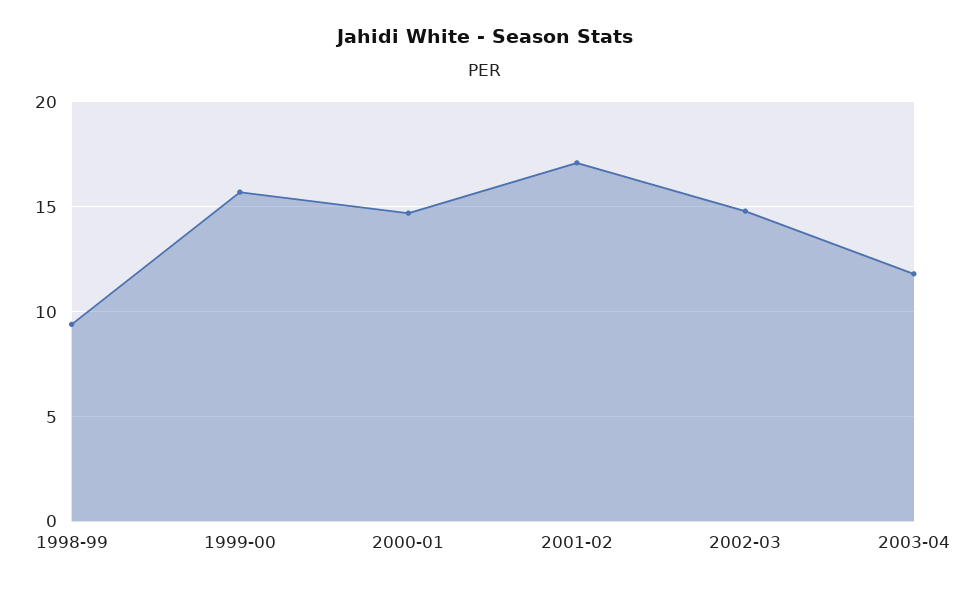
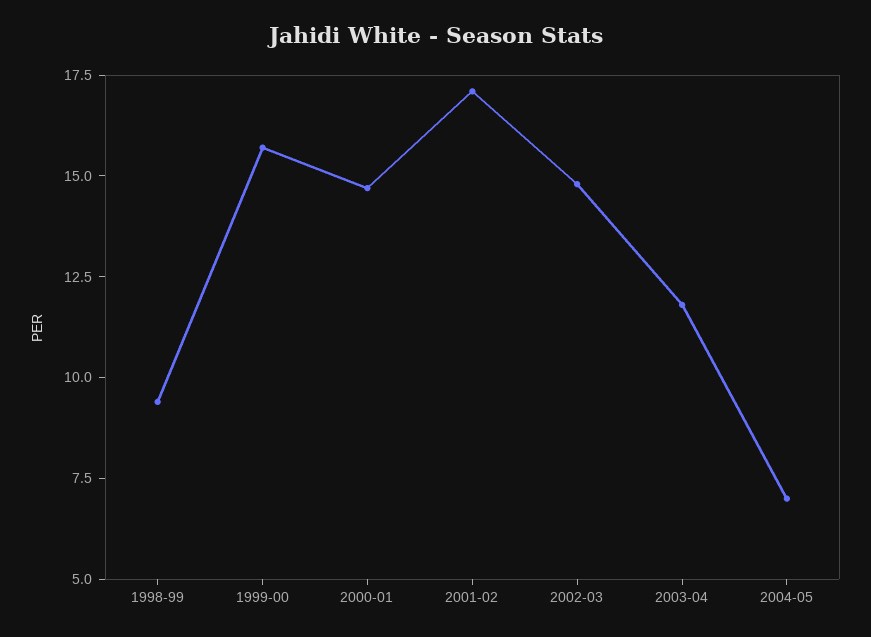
2004-05: none -> 7

